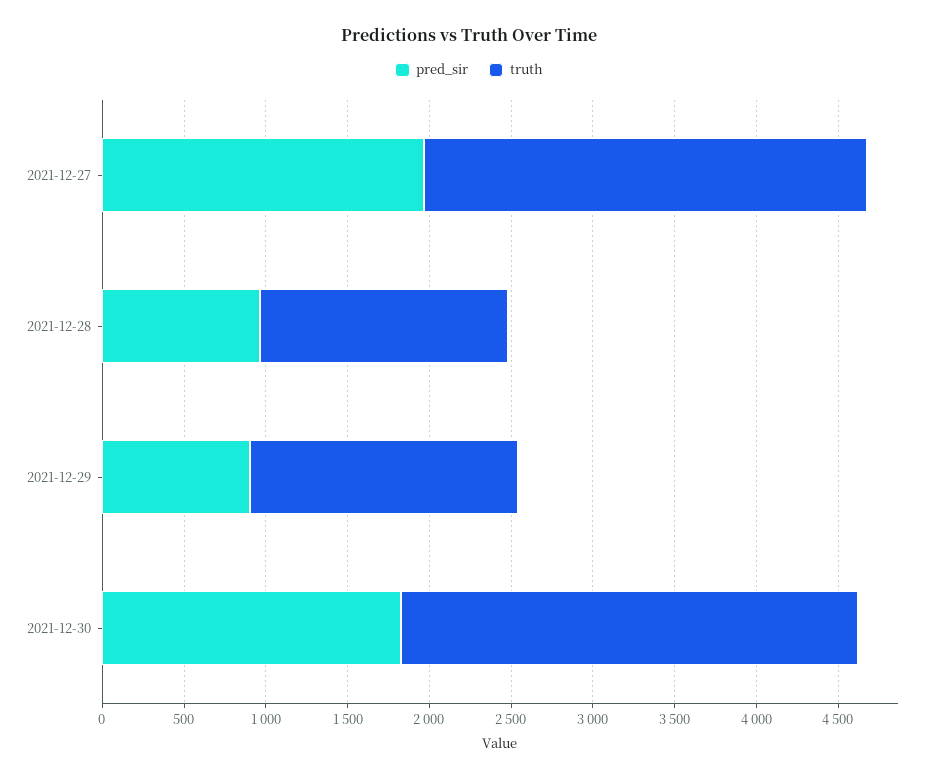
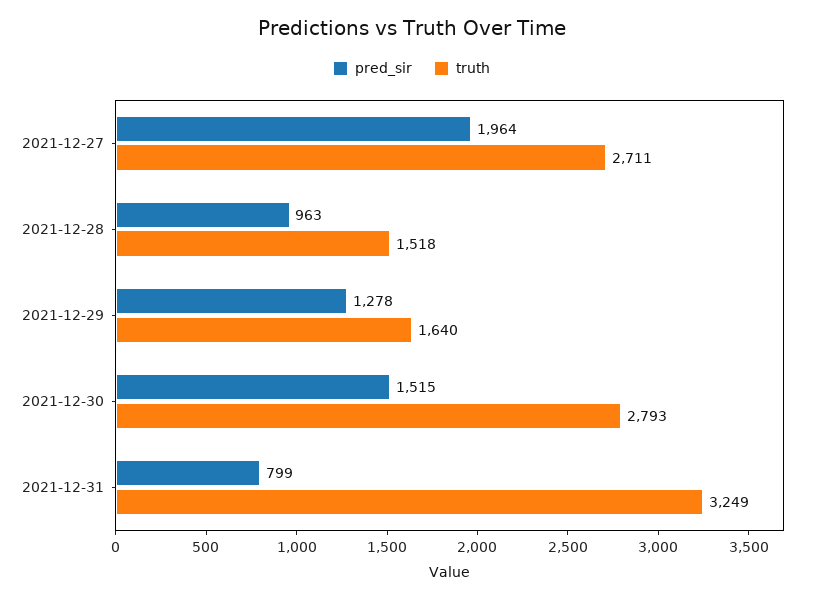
pred_sir, 2021-12-29: 900 -> 1278
pred_sir, 2021-12-30: 1800 -> 1515
pred_sir, 2021-12-31: none -> 799
truth, 2021-12-31: none -> 3249

